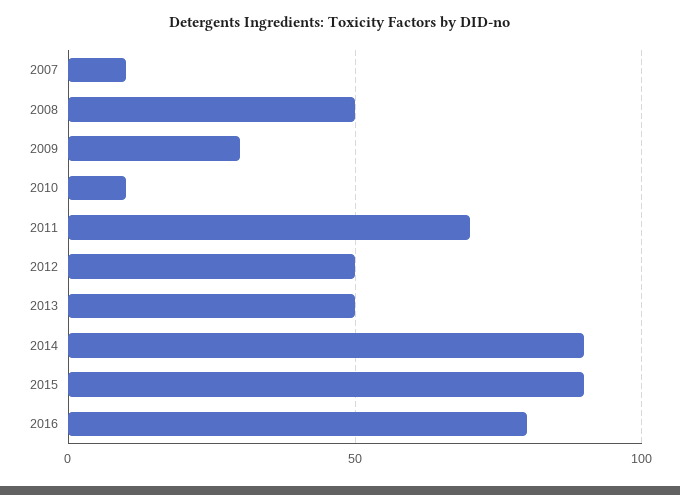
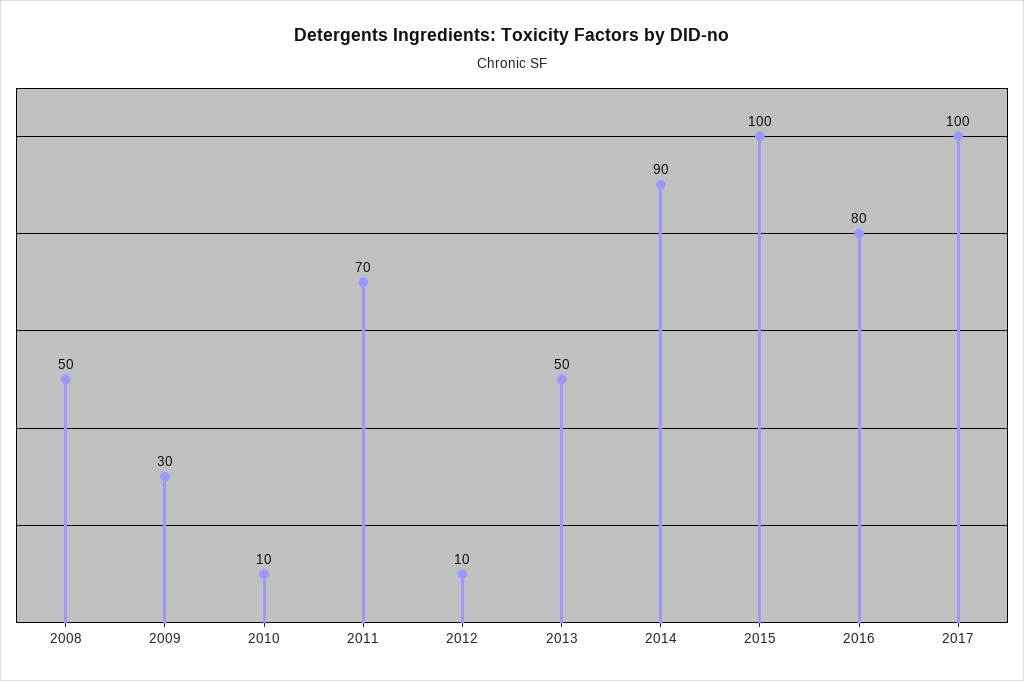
2007: 10 -> none
2012: 50 -> 10
2015: 90 -> 100
2017: none -> 100

